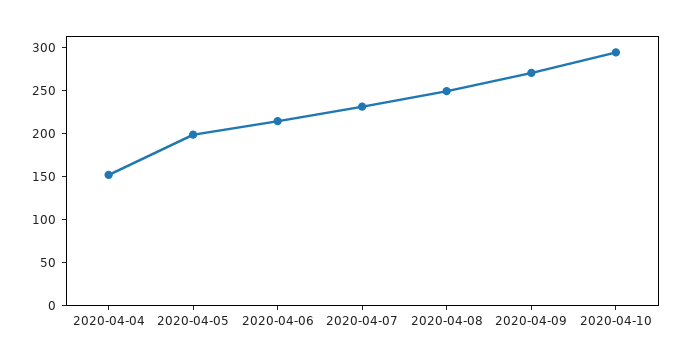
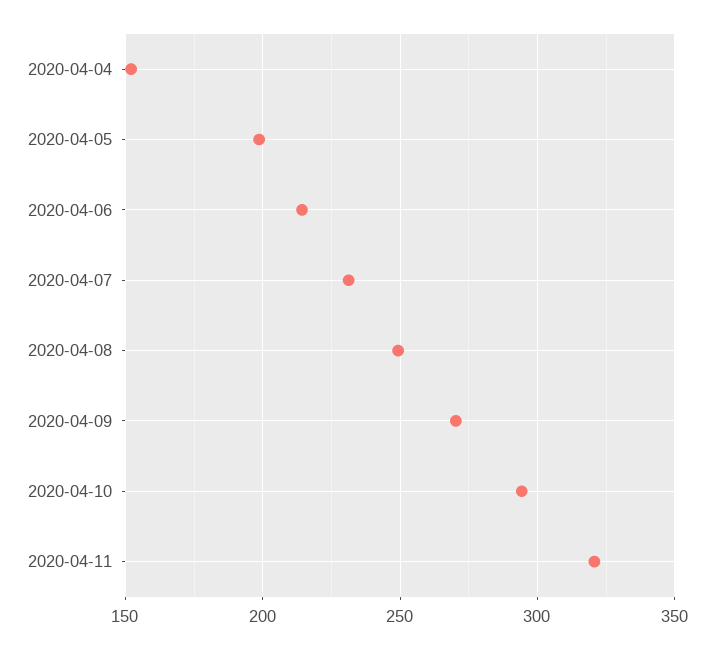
2020-04-11: none -> 320

